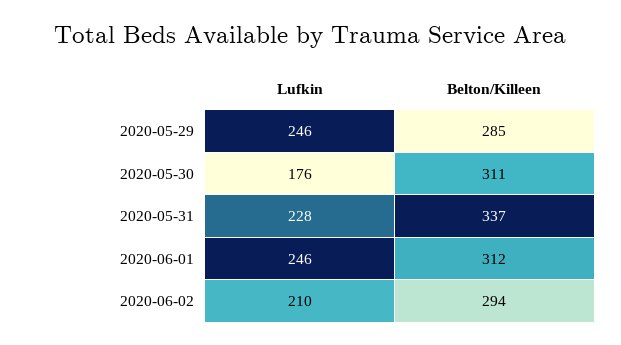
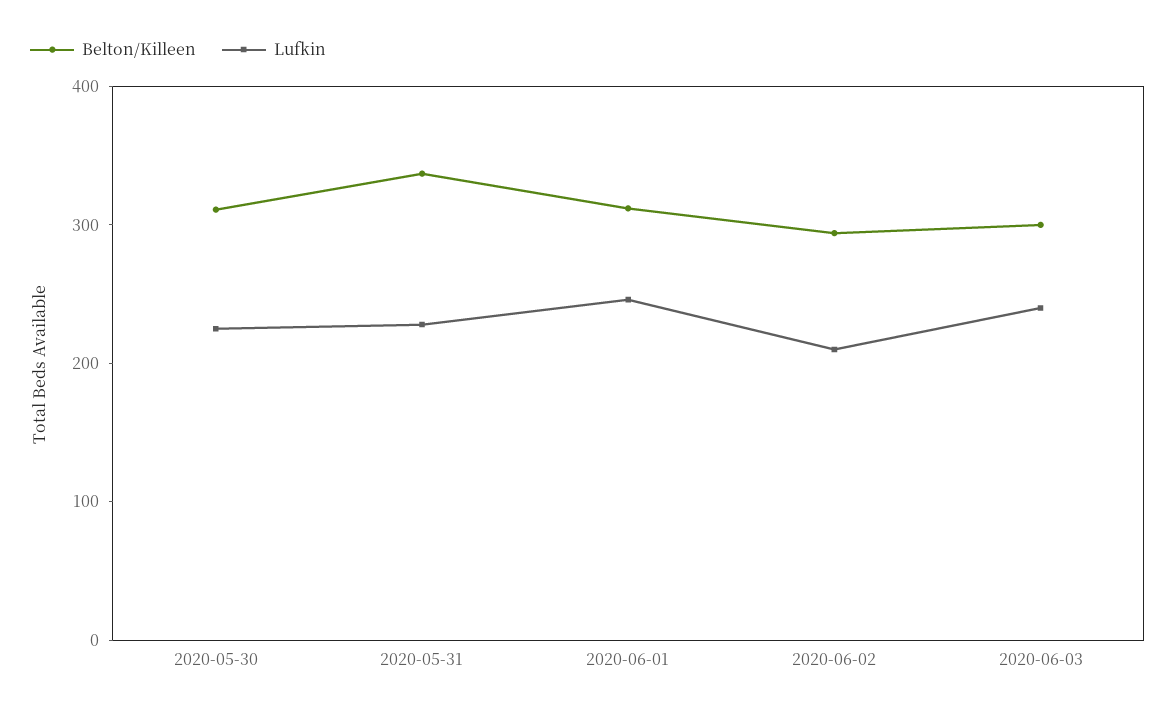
Lufkin, 2020-05-29: 246 -> none
Belton/Killeen, 2020-05-29: 285 -> none
Lufkin, 2020-05-30: 176 -> 220
Belton/Killeen, 2020-06-03: none -> 300
Lufkin, 2020-06-03: none -> 240

